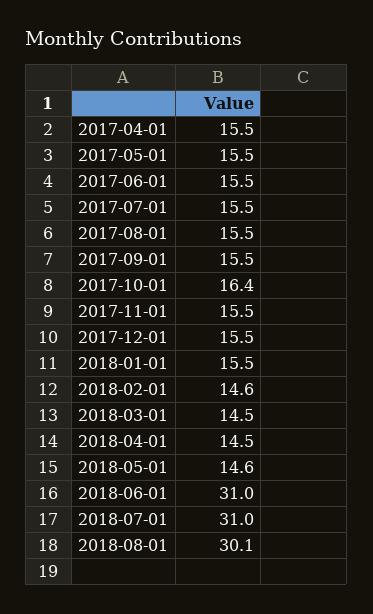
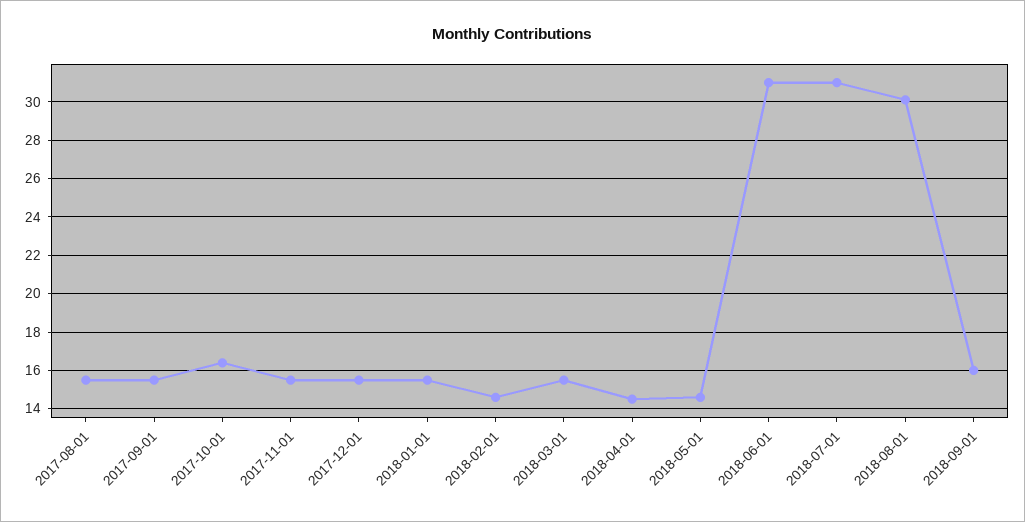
2017-04-01: 15.5 -> none
2017-05-01: 15.5 -> none
2017-06-01: 15.5 -> none
2017-07-01: 15.5 -> none
2018-03-01: 14.5 -> 15.5
2018-09-01: none -> 16

